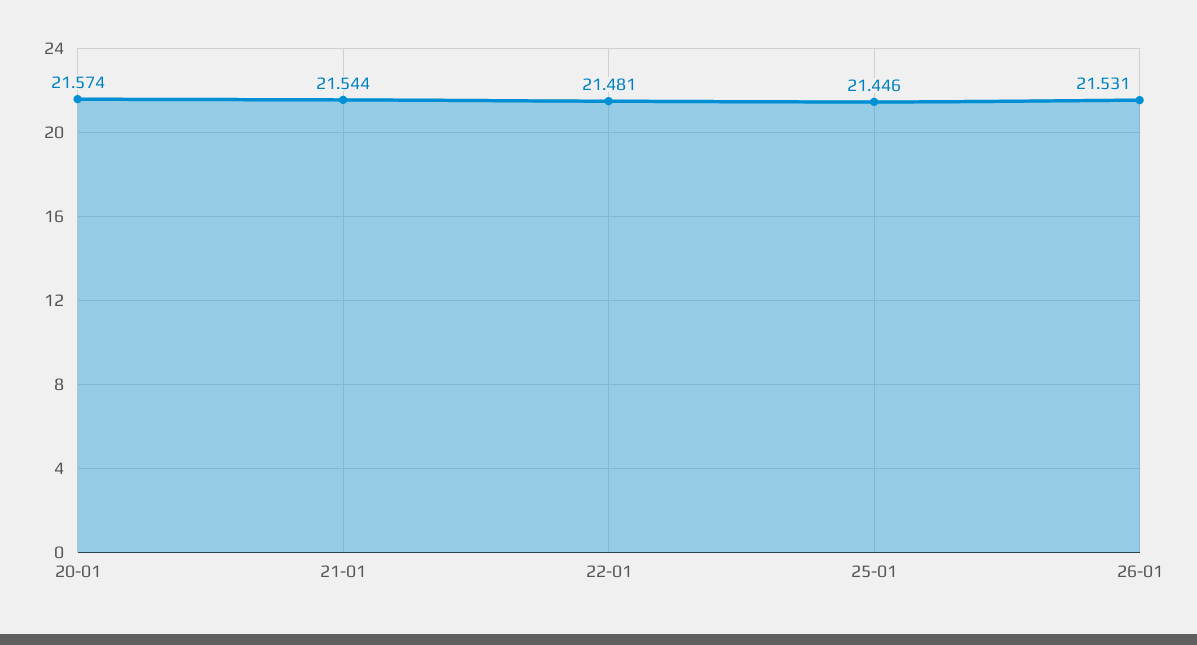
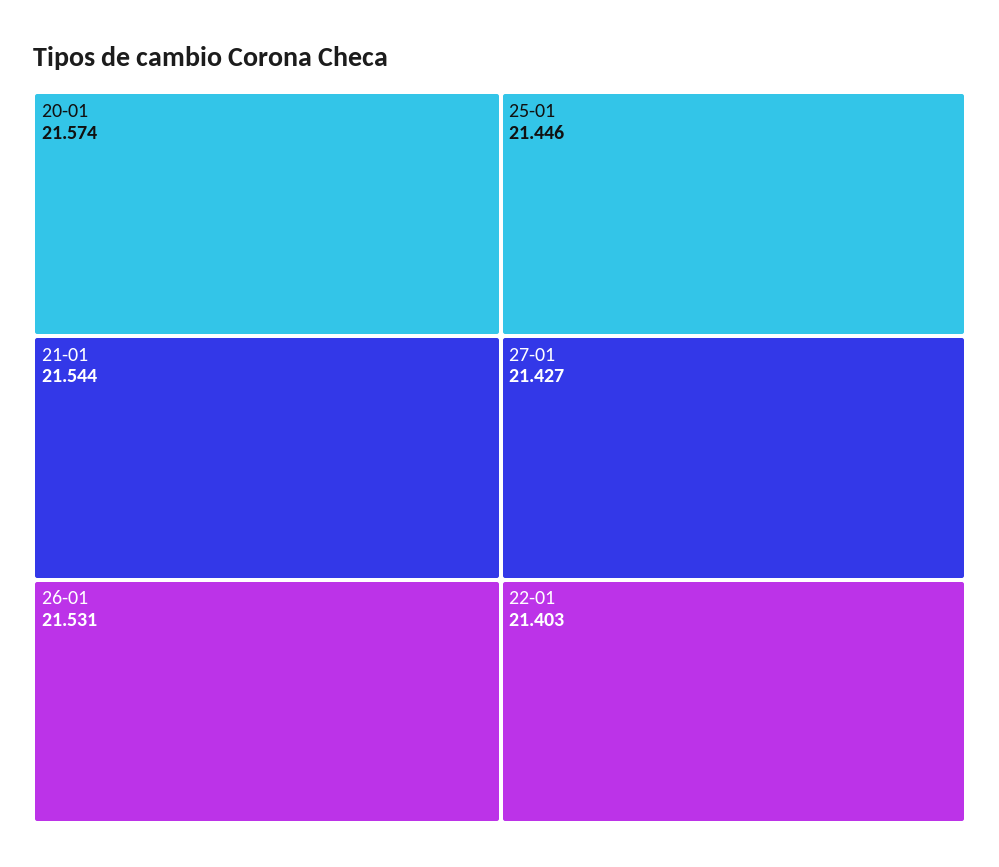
22-01: 21.481 -> 21.403
27-01: none -> 21.427

